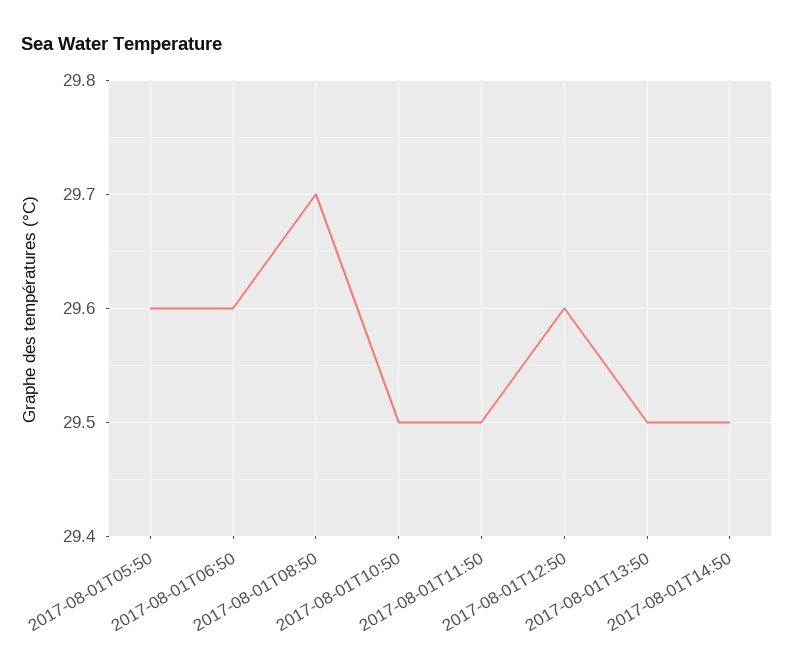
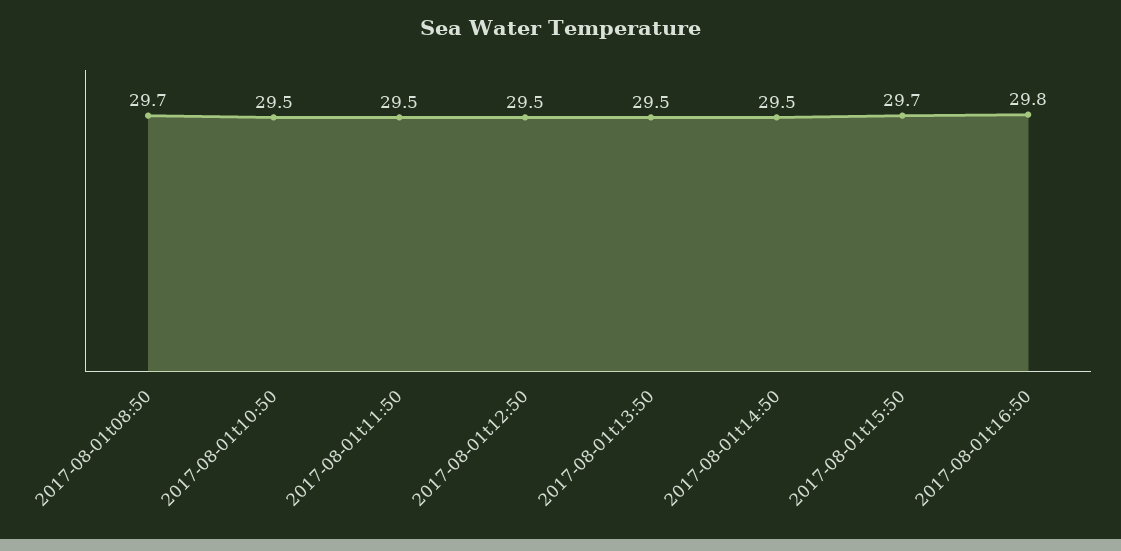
2017-08-01T05:50: 29.6 -> none
2017-08-01T06:50: 29.6 -> none
2017-08-01T12:50: 29.6 -> 29.5
2017-08-01t15:50: none -> 29.7
2017-08-01t16:50: none -> 29.8

